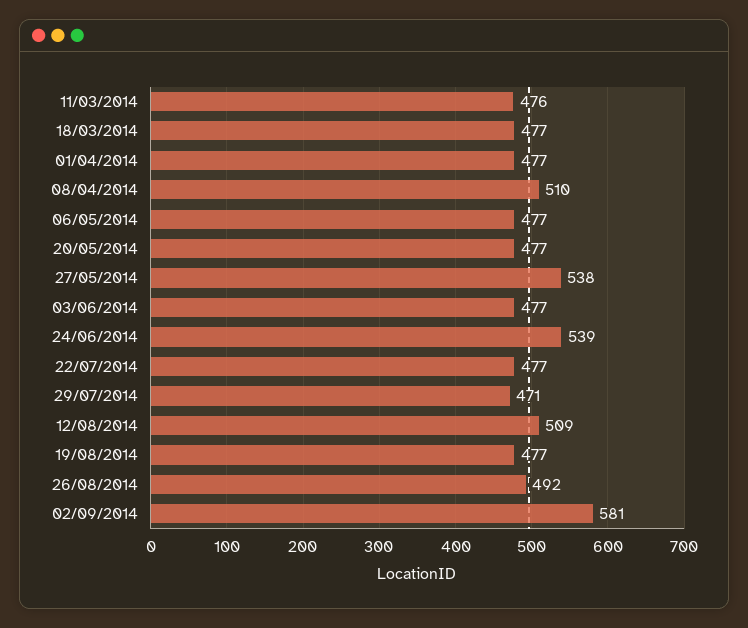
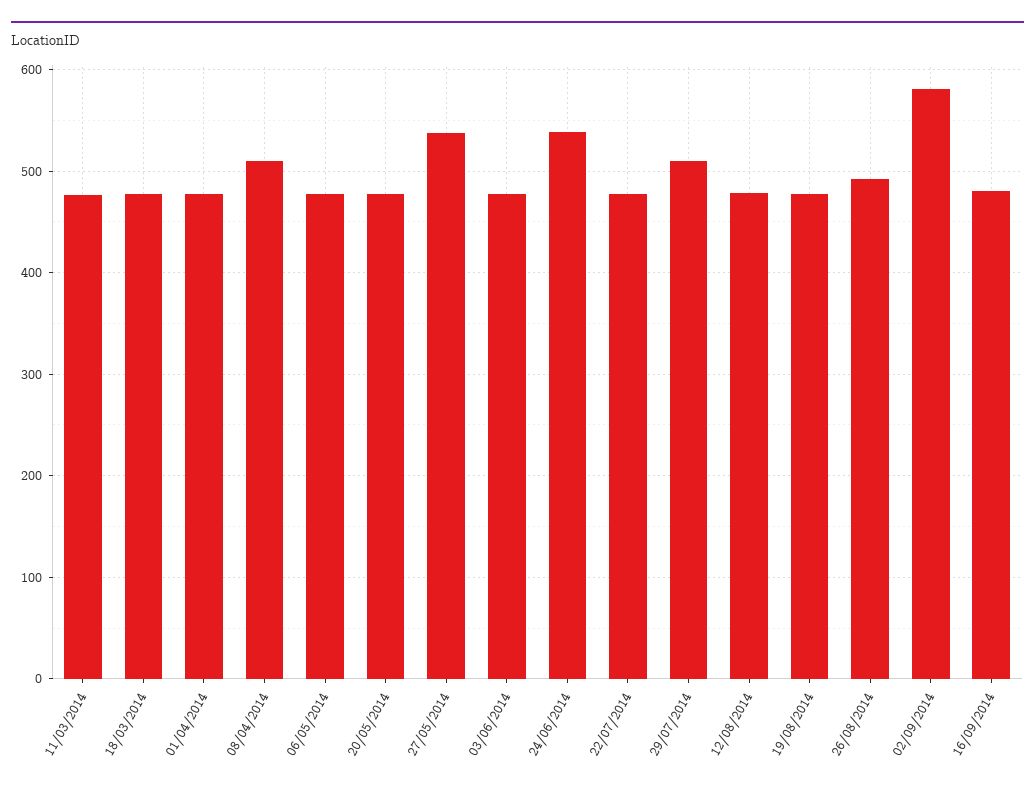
29/07/2014: 471 -> 510
12/08/2014: 509 -> 480
16/09/2014: none -> 480

